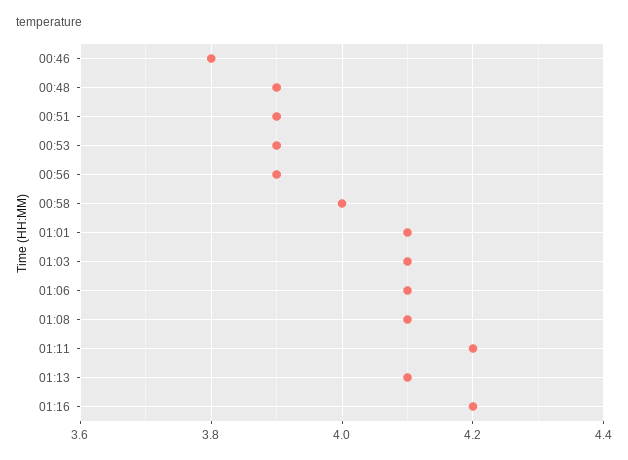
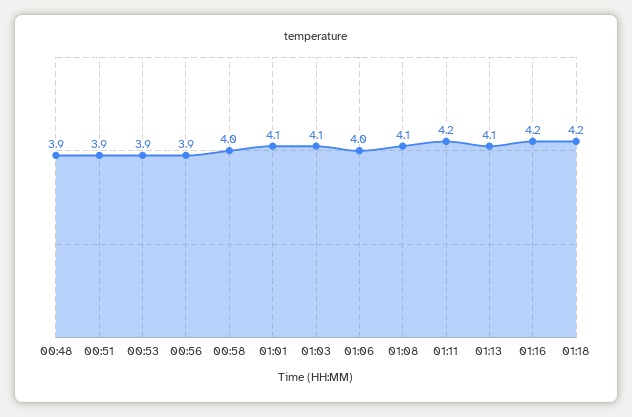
00:46: 3.8 -> none
01:06: 4.1 -> 4
01:18: none -> 4.2

